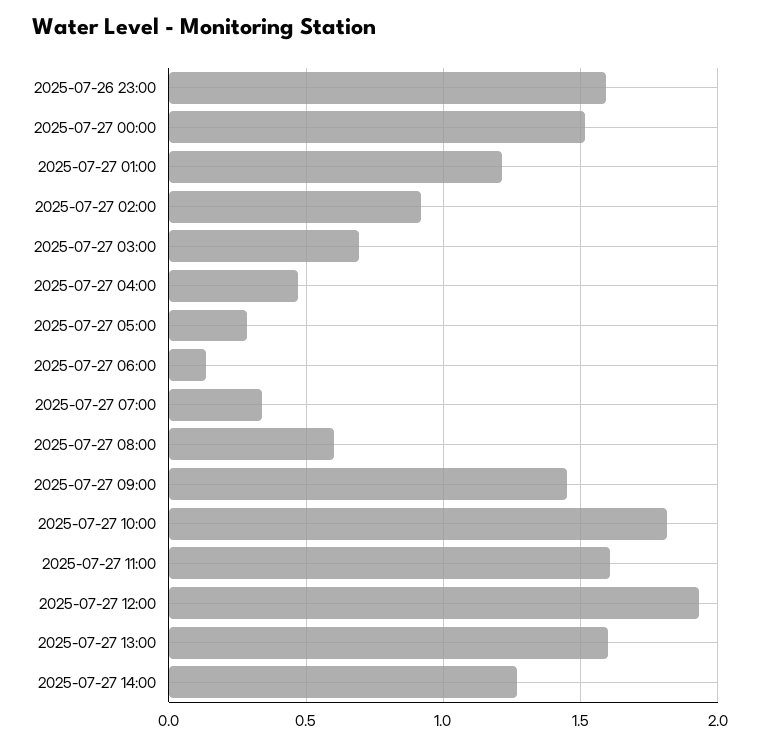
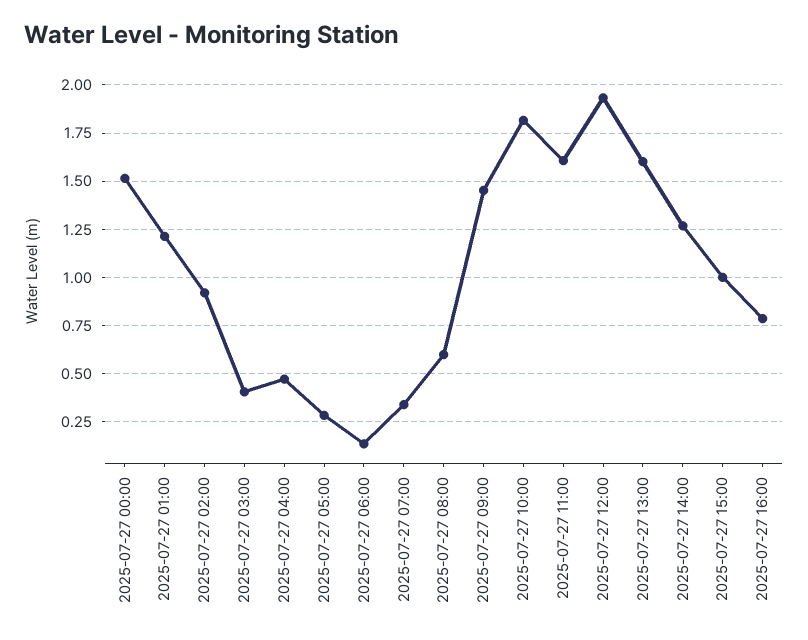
2025-07-26 23:00: 1.6 -> none
2025-07-27 03:00: 0.7 -> 0.4
2025-07-27 15:00: none -> 1
2025-07-27 16:00: none -> 0.8

